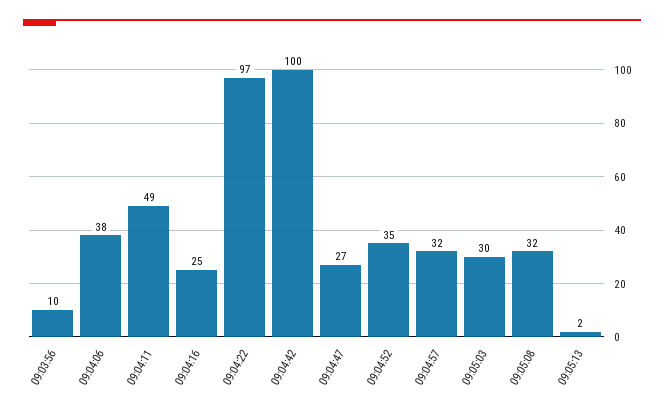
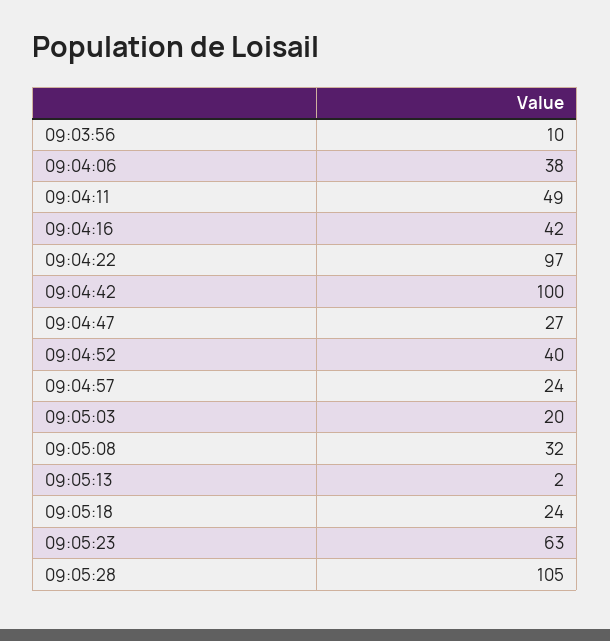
09:04:16: 25 -> 42
09:04:52: 35 -> 40
09:04:57: 32 -> 24
09:05:03: 30 -> 20
09:05:18: none -> 24
09:05:23: none -> 63
09:05:28: none -> 105

